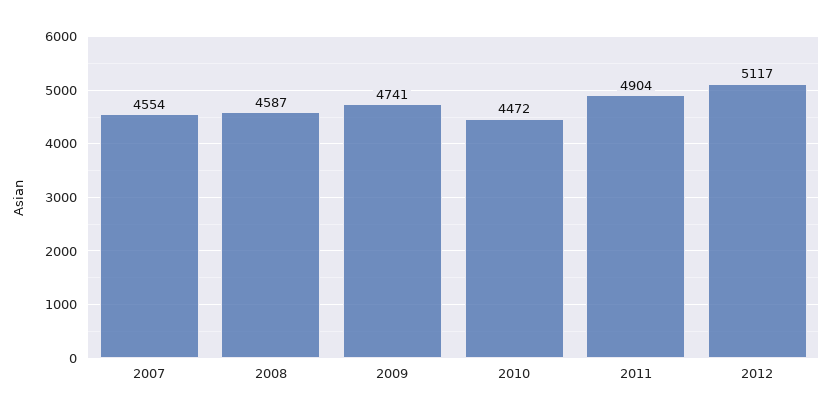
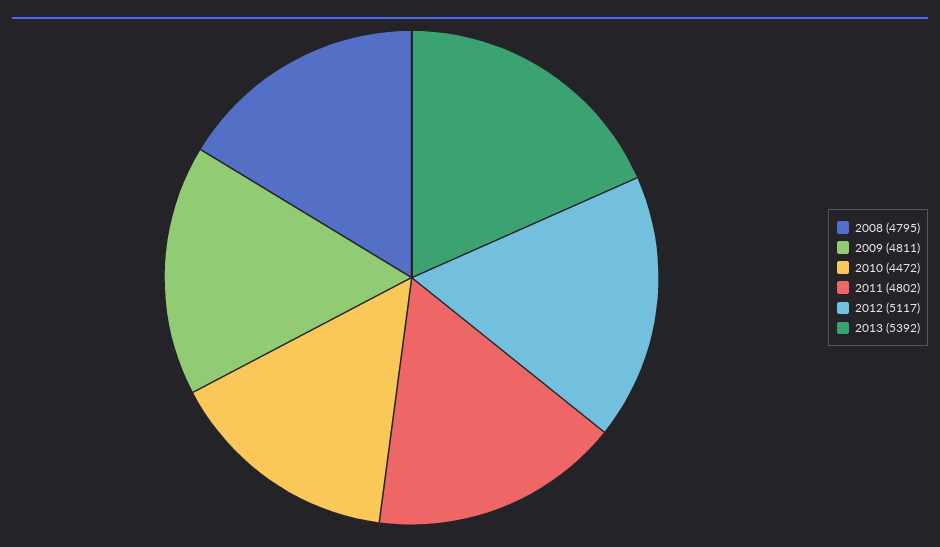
2007: 4554 -> none
2008: 4587 -> 4795
2009: 4741 -> 4811
2011: 4904 -> 4802
2013: none -> 5392

